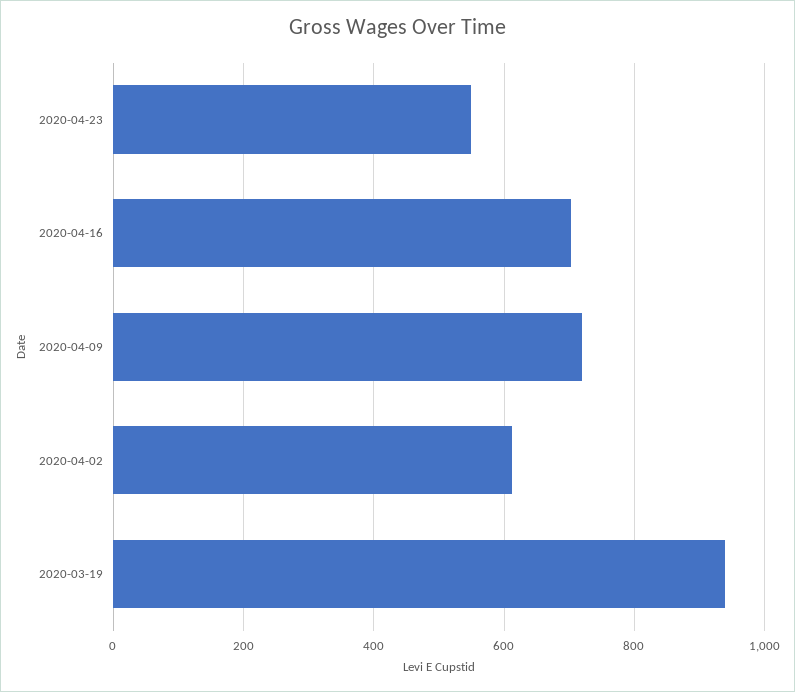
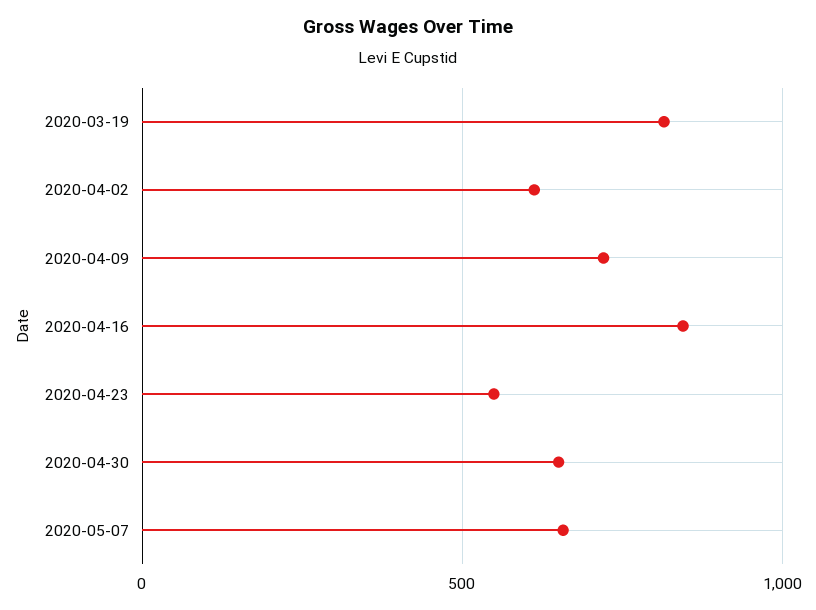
2020-04-16: 700 -> 850
2020-03-19: 940 -> 800
2020-04-30: none -> 650
2020-05-07: none -> 650

